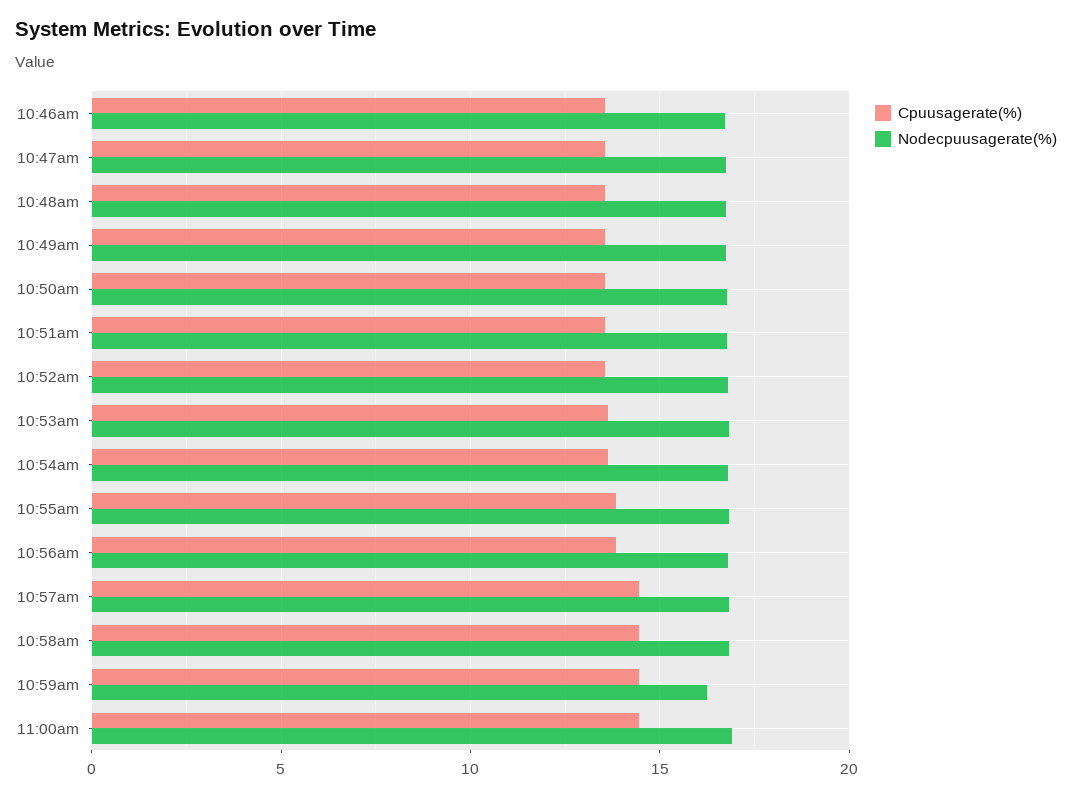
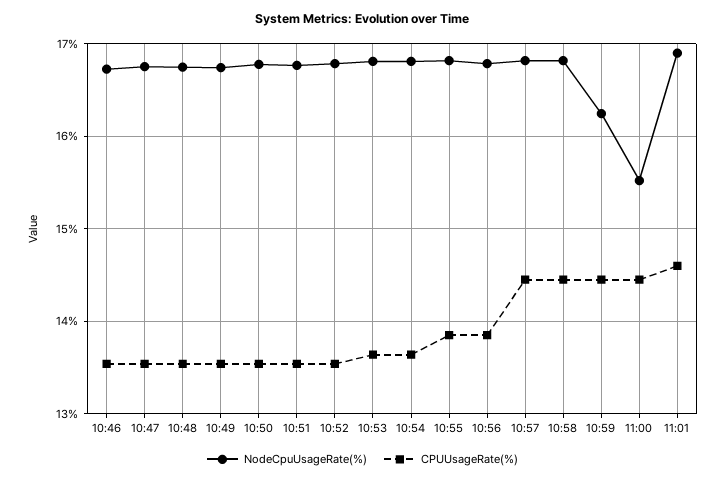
Nodecpuusagerate(%), 11:00am: 17 -> 15.5
Nodecpuusagerate(%), 11:01: none -> 16.9
Cpuusagerate(%), 11:01: none -> 14.6

